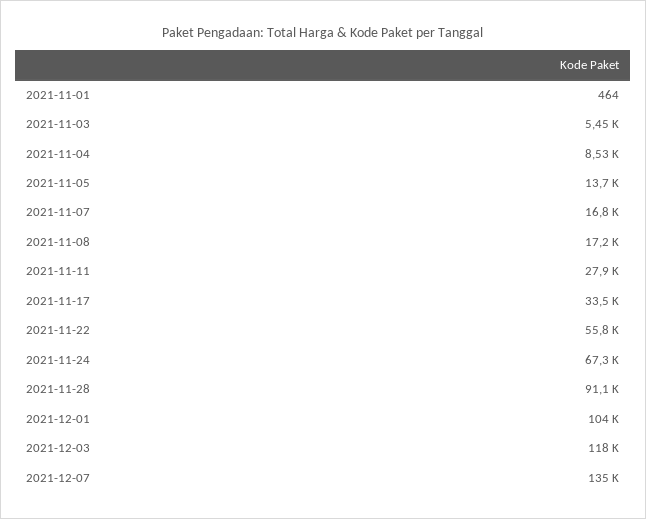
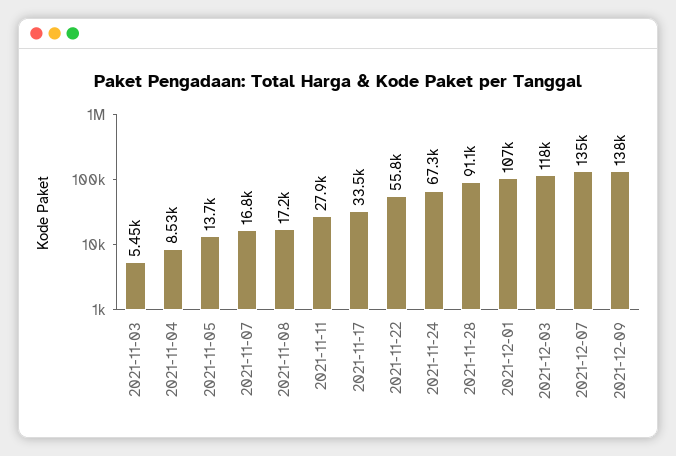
2021-11-01: 464 -> none
2021-12-01: 104000 -> 107000
2021-12-09: none -> 138000

